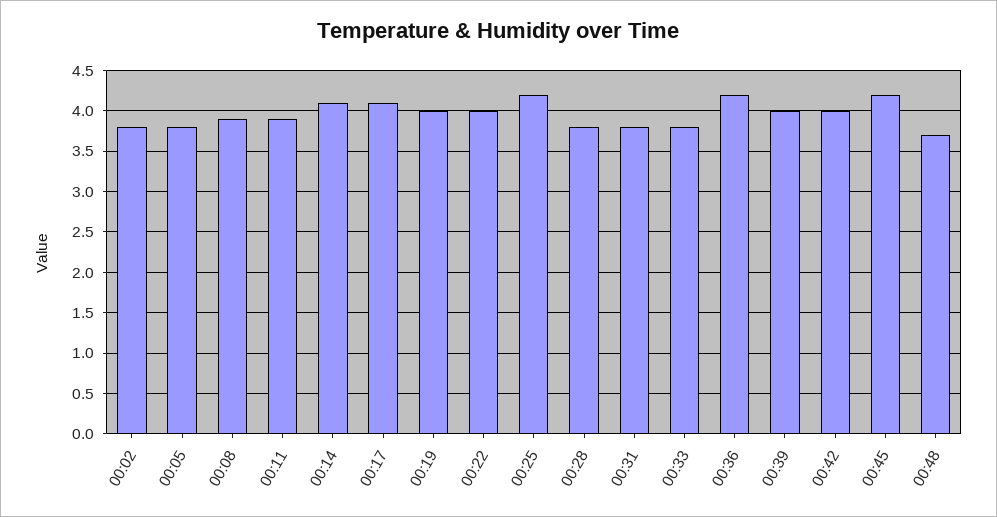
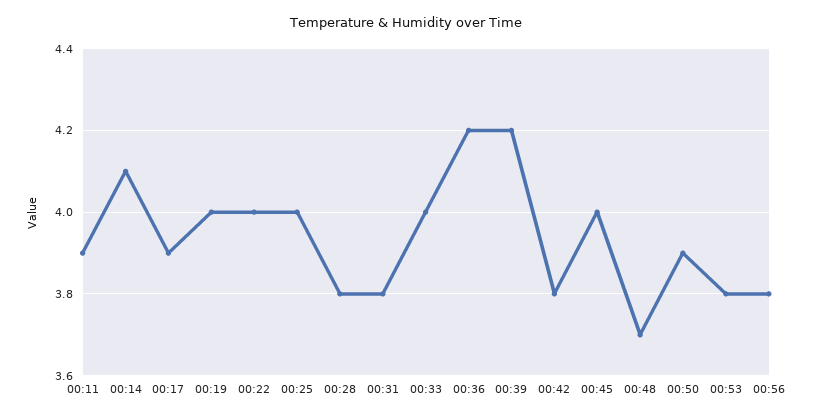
00:02: 3.8 -> none
00:05: 3.8 -> none
00:08: 3.9 -> none
00:17: 4.1 -> 3.9
00:25: 4.2 -> 4
00:33: 3.8 -> 4
00:39: 4 -> 4.2
00:42: 4 -> 3.8
00:45: 4.2 -> 4
00:50: none -> 3.9
00:53: none -> 3.8
00:56: none -> 3.8

